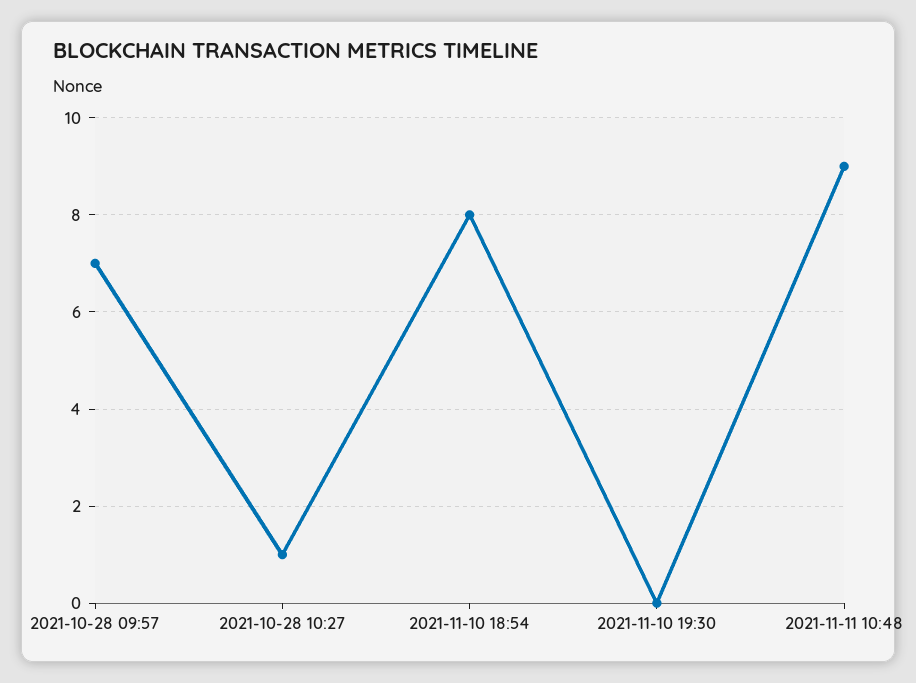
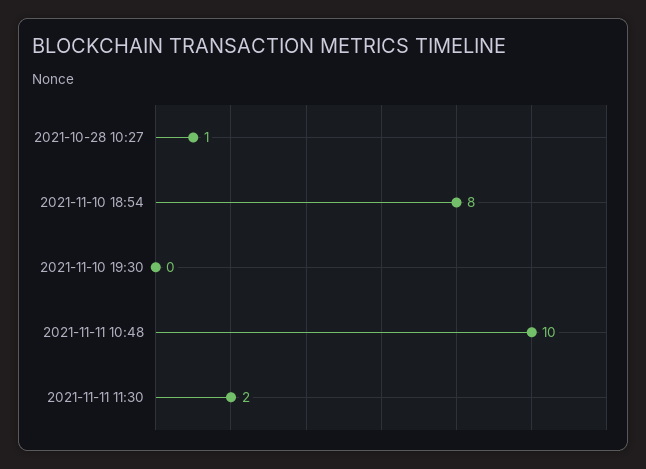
2021-10-28 09:57: 7 -> none
2021-11-11 10:48: 9 -> 10
2021-11-11 11:30: none -> 2

